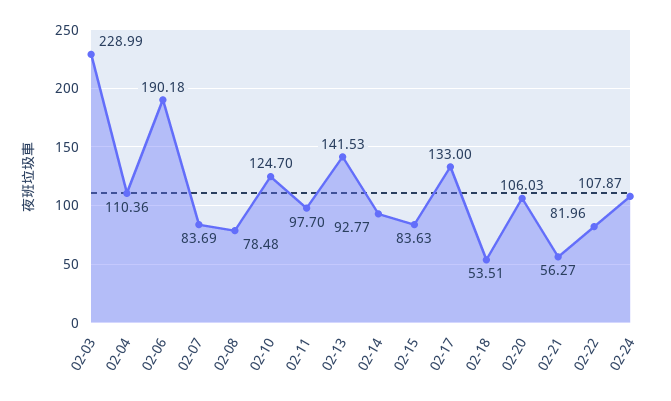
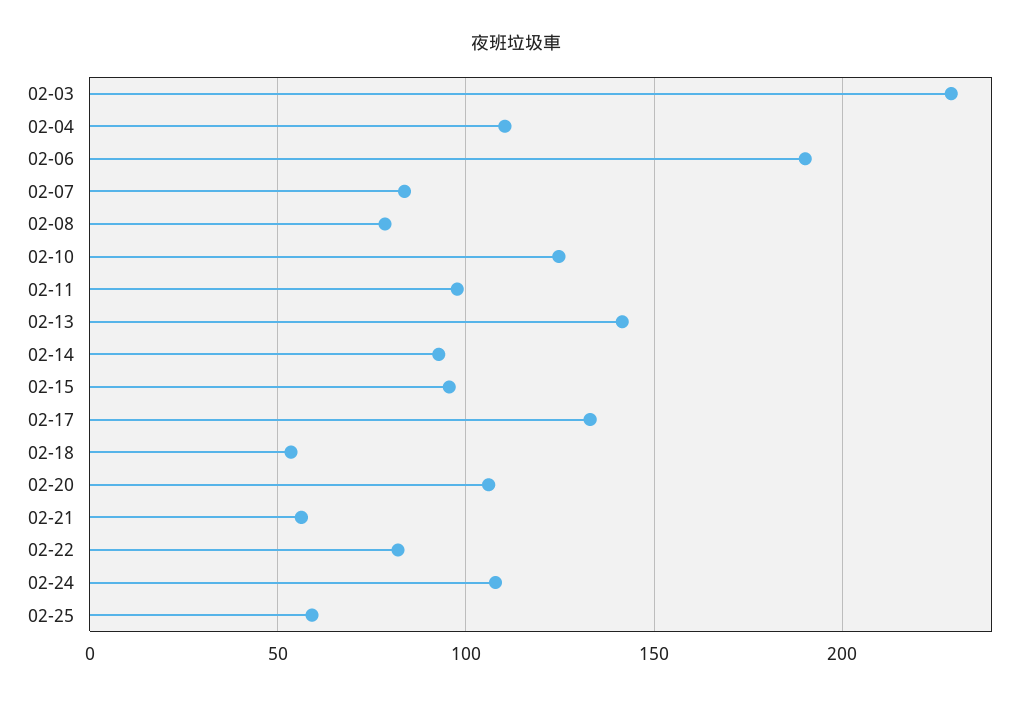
02-15: 83.63 -> 95
02-25: none -> 60

